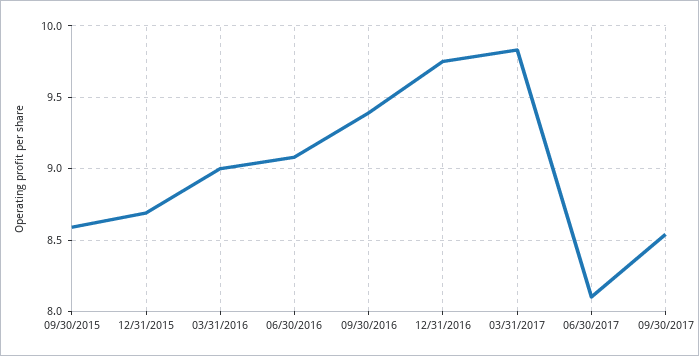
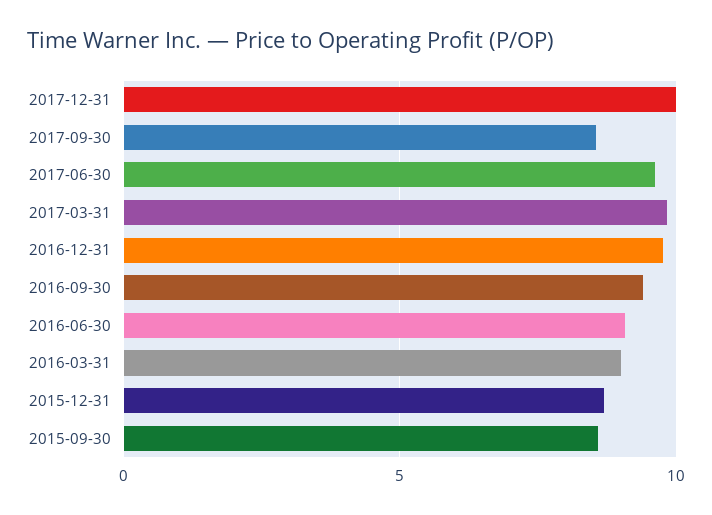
06/30/2017: 8.1 -> 9.5
2017-12-31: none -> 10

